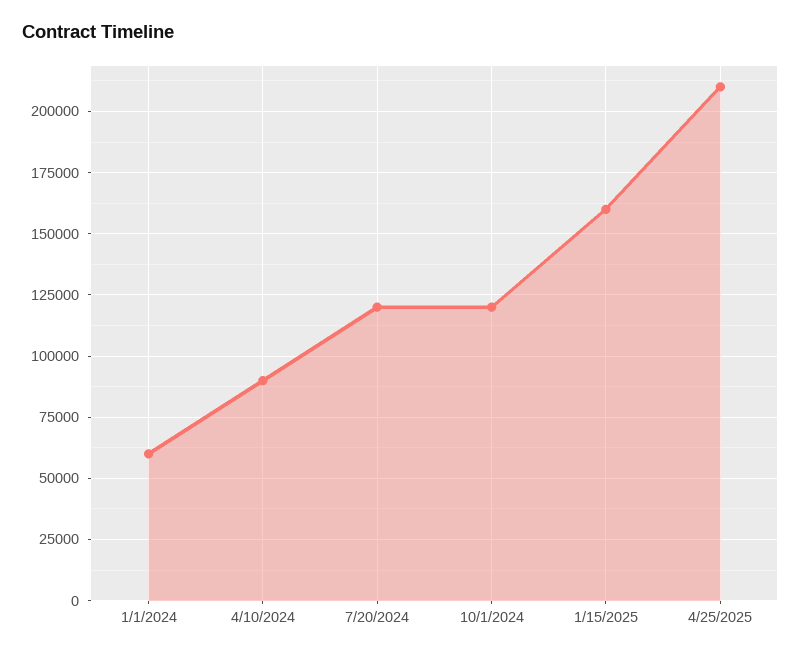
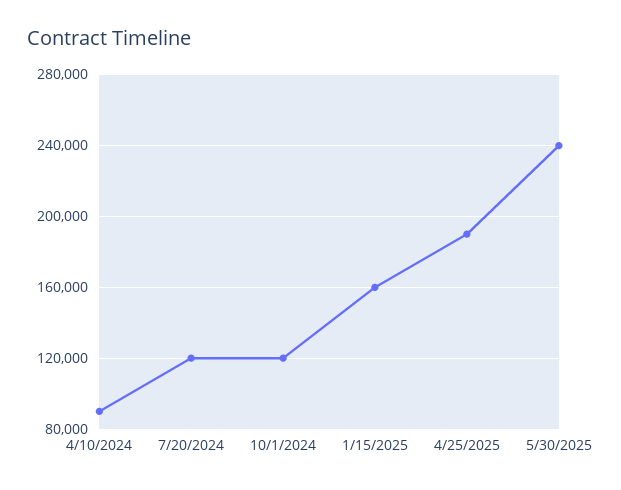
1/1/2024: 60000 -> none
4/25/2025: 210000 -> 190000
5/30/2025: none -> 240000

